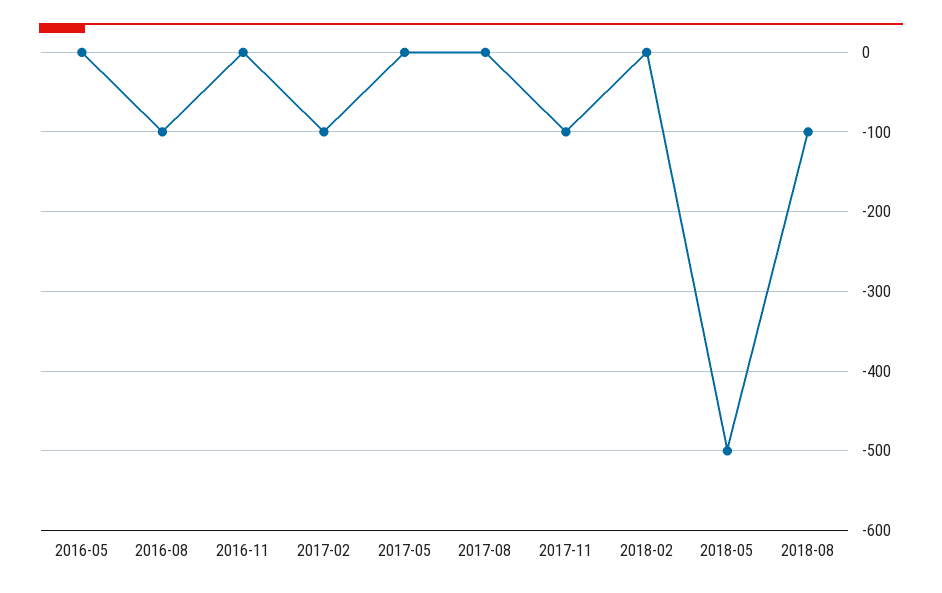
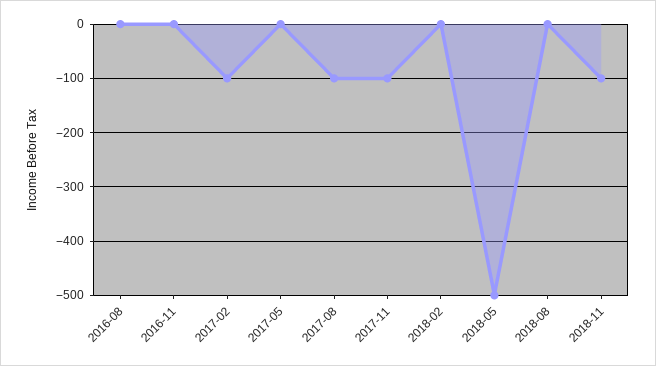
2016-05: 0 -> none
2016-08: -100 -> 0
2017-08: 0 -> -100
2018-08: -100 -> 0
2018-11: none -> -100

